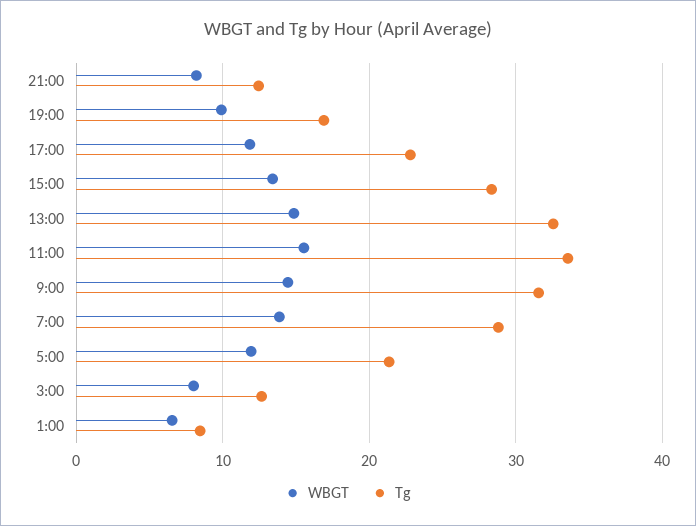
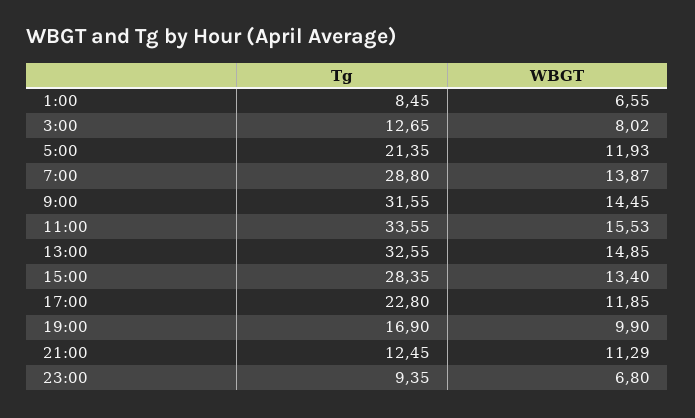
WBGT, 21:00: 8 -> 11.29
Tg, 23:00: none -> 9.35
WBGT, 23:00: none -> 6.8

